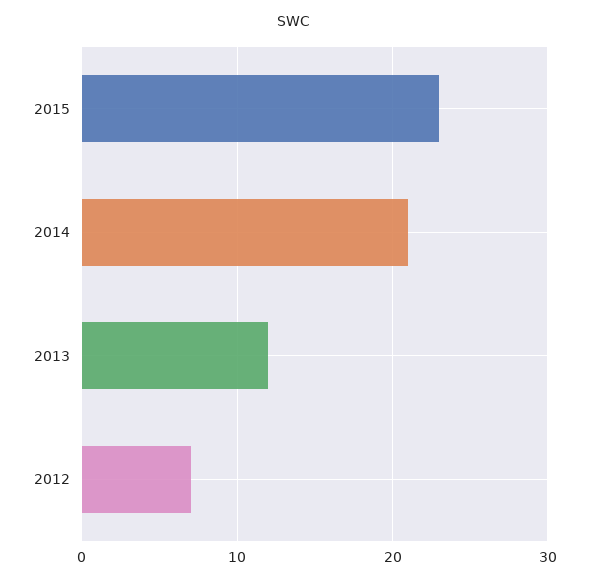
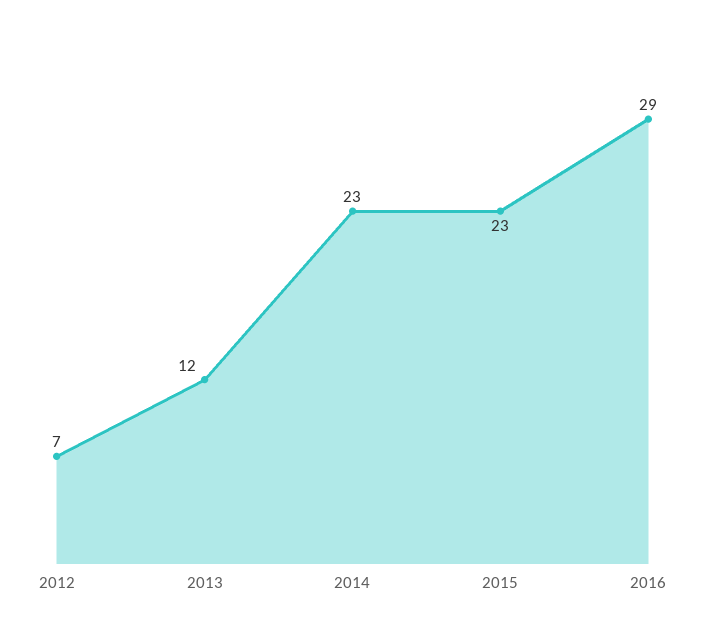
2014: 21 -> 23
2016: none -> 29

